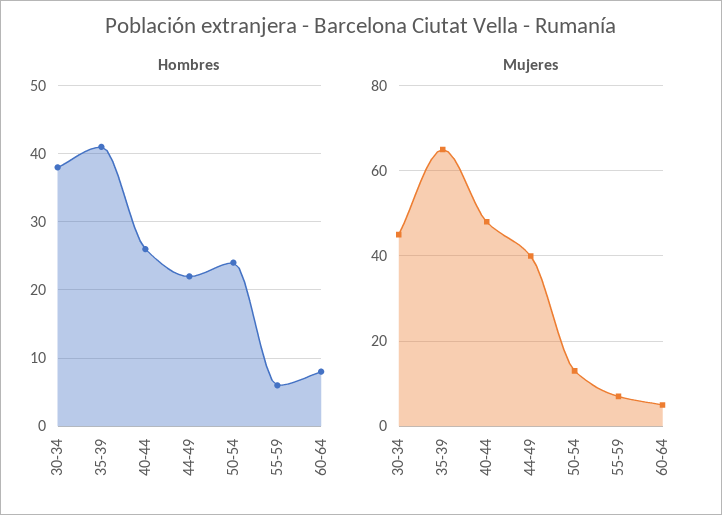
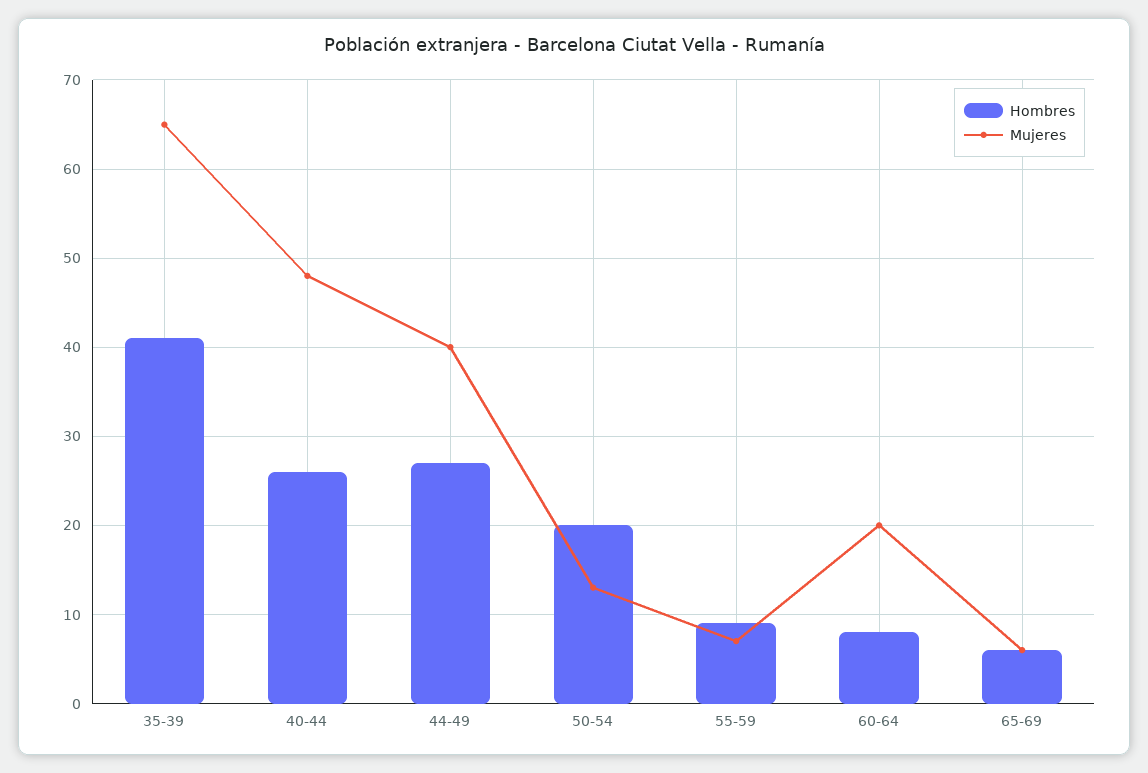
Hombres, 30-34: 38 -> none
Hombres, 44-49: 22 -> 27
Hombres, 50-54: 24 -> 20
Hombres, 55-59: 6 -> 9
Mujeres, 30-34: 45 -> none
Mujeres, 60-64: 5 -> 20
Hombres, 65-69: none -> 6
Mujeres, 65-69: none -> 6

